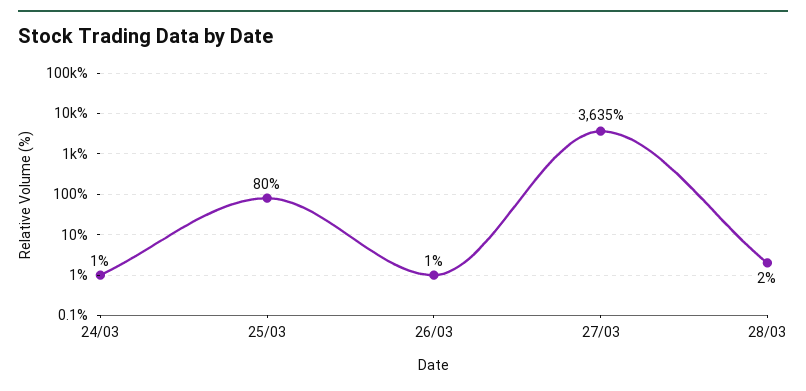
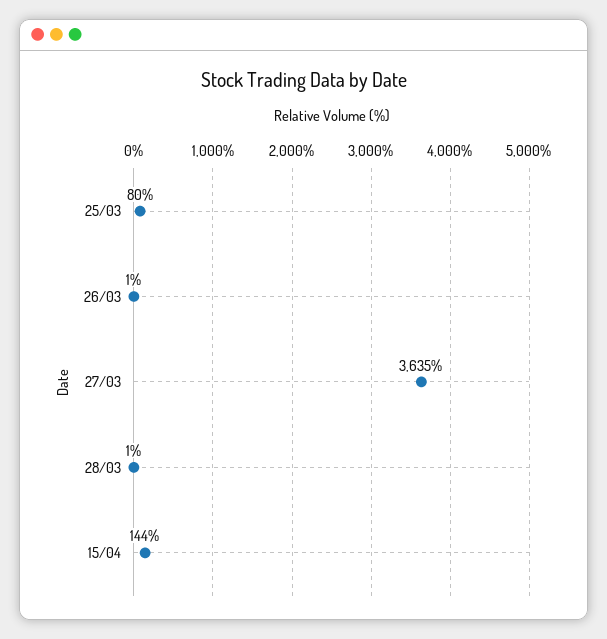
24/03: 1 -> none
28/03: 2 -> 1
15/04: none -> 144

